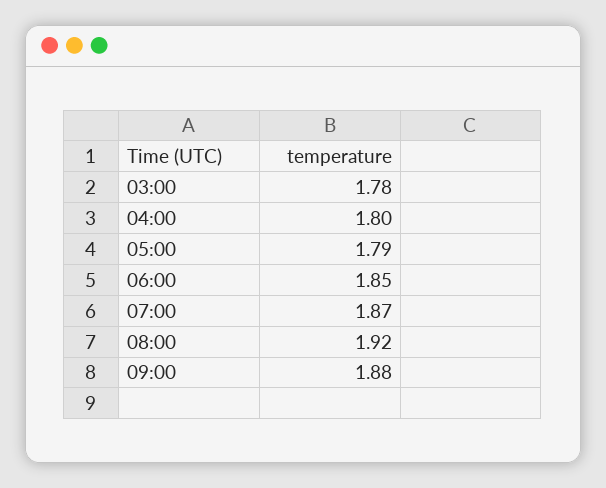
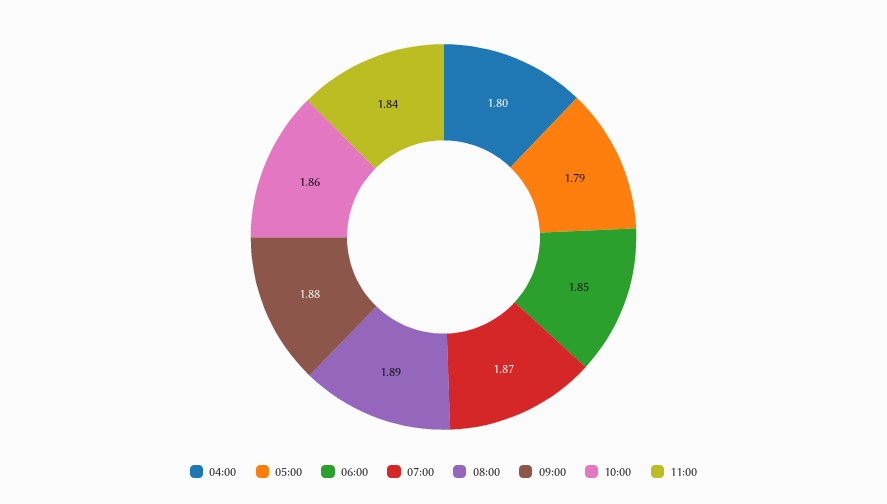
03:00: 1.78 -> none
08:00: 1.92 -> 1.89
10:00: none -> 1.86
11:00: none -> 1.84

